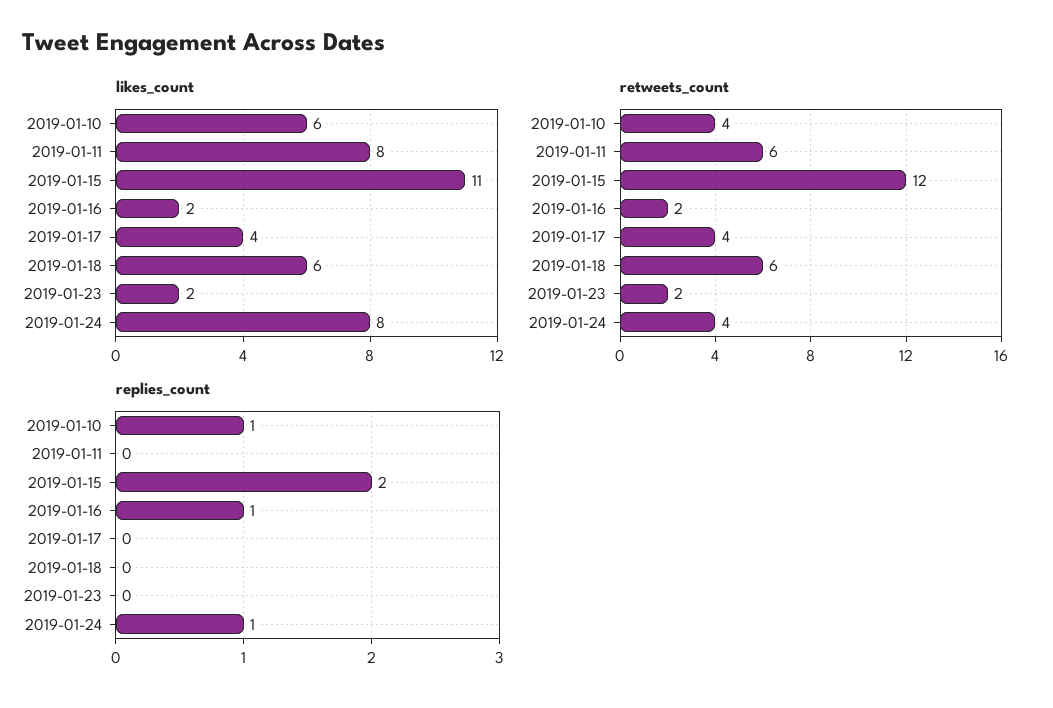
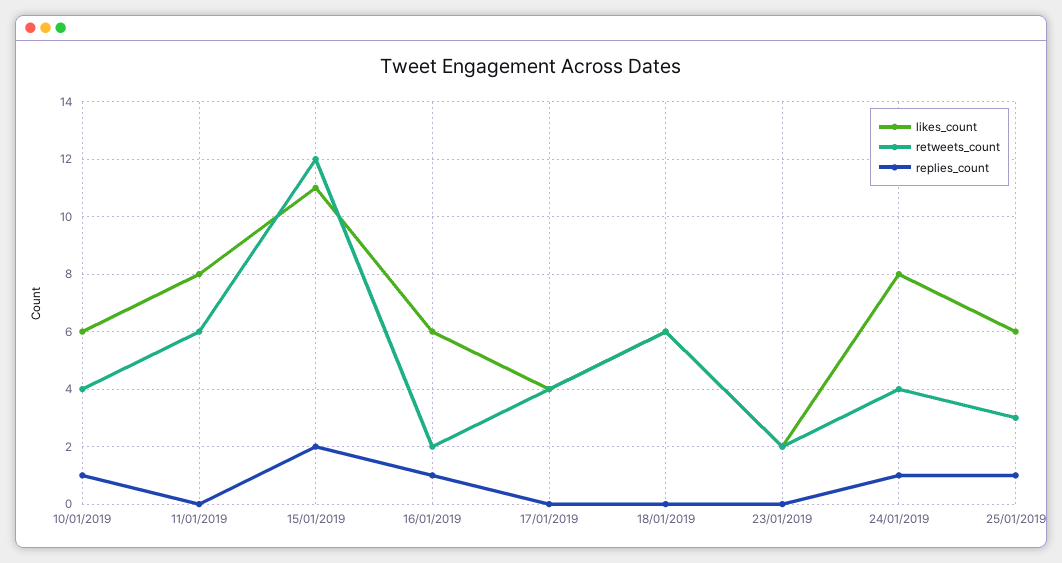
likes_count, 2019-01-16: 2 -> 6
likes_count, 25/01/2019: none -> 6
retweets_count, 25/01/2019: none -> 3
replies_count, 25/01/2019: none -> 1

